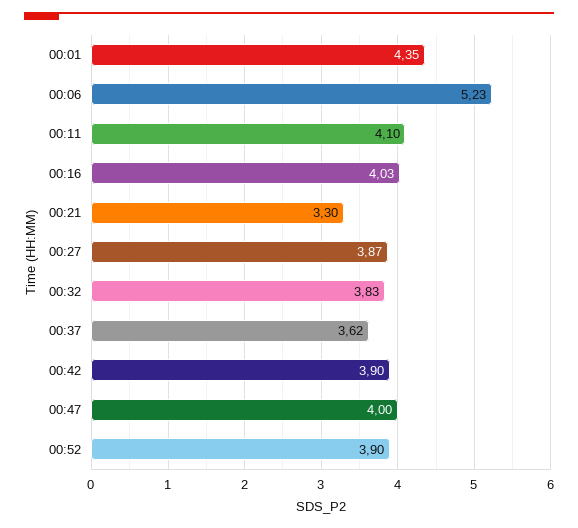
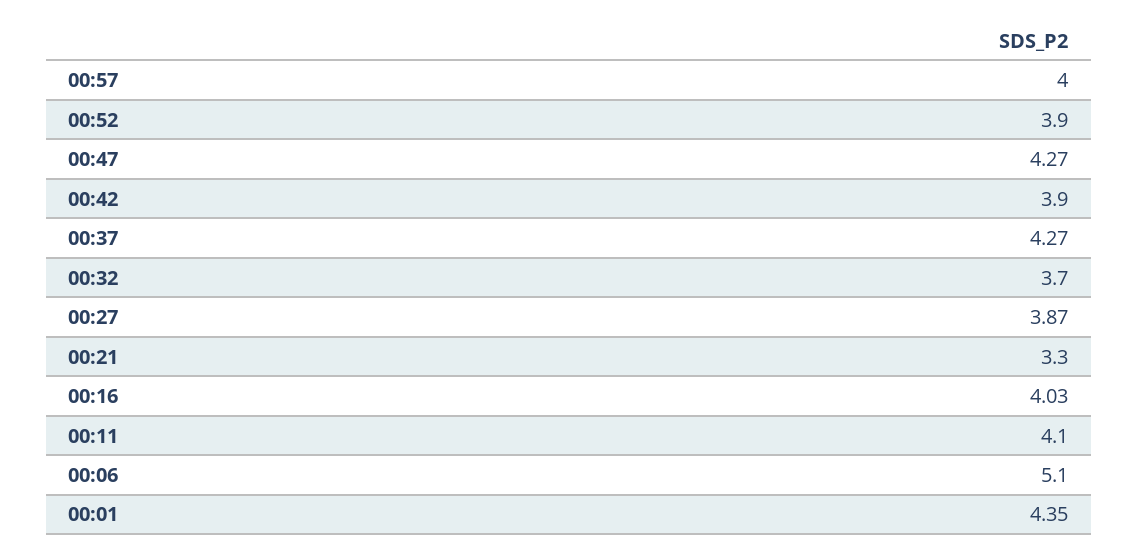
00:06: 5.23 -> 5.1
00:32: 3.83 -> 3.7
00:37: 3.62 -> 4.27
00:47: 4 -> 4.27
00:57: none -> 4

